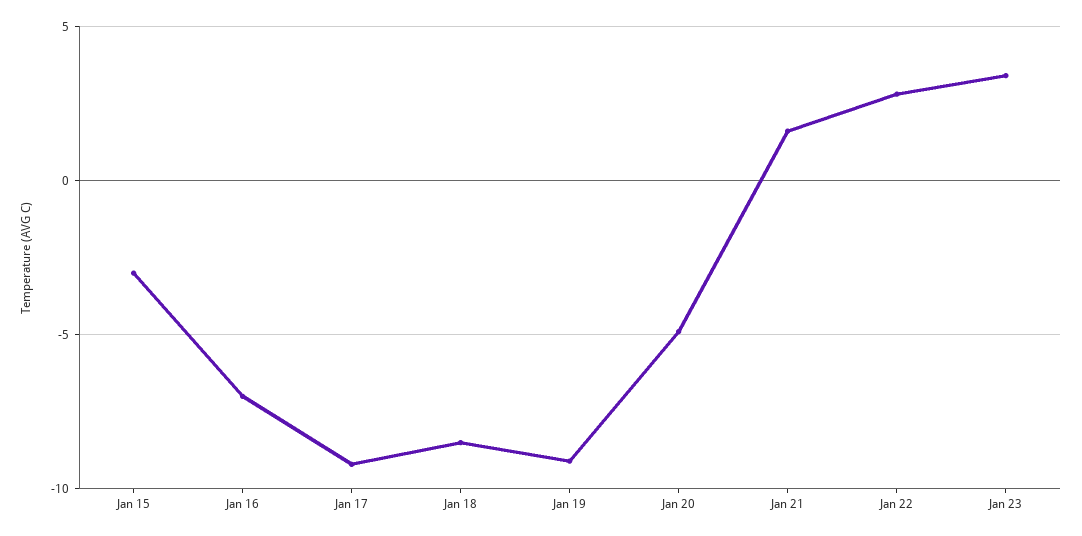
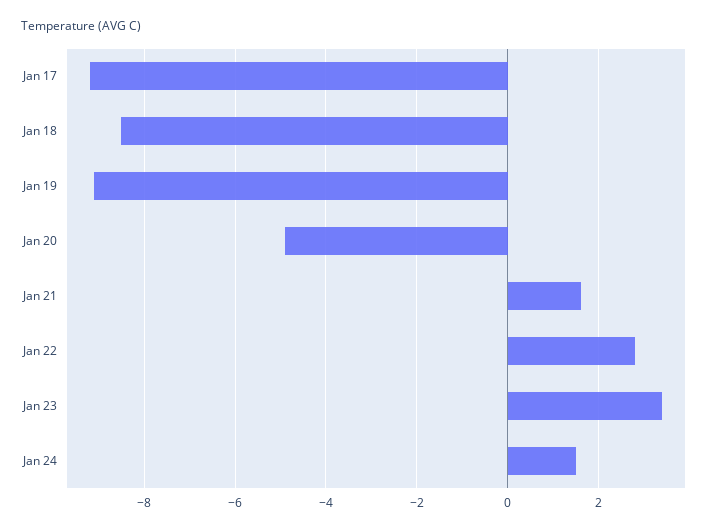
Jan 15: -3 -> none
Jan 16: -7 -> none
Jan 24: none -> 1.5

